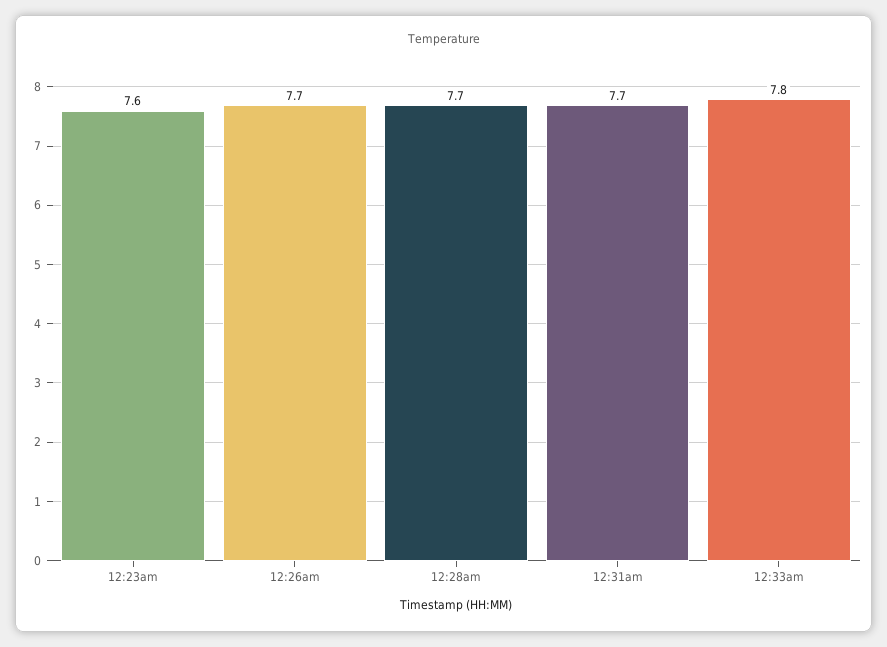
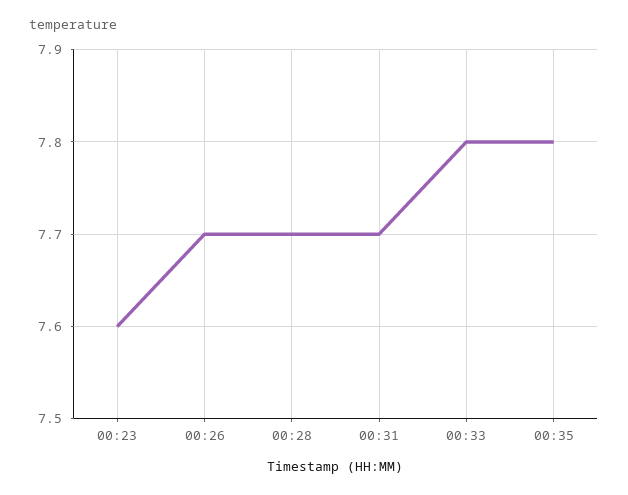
00:35: none -> 7.8

